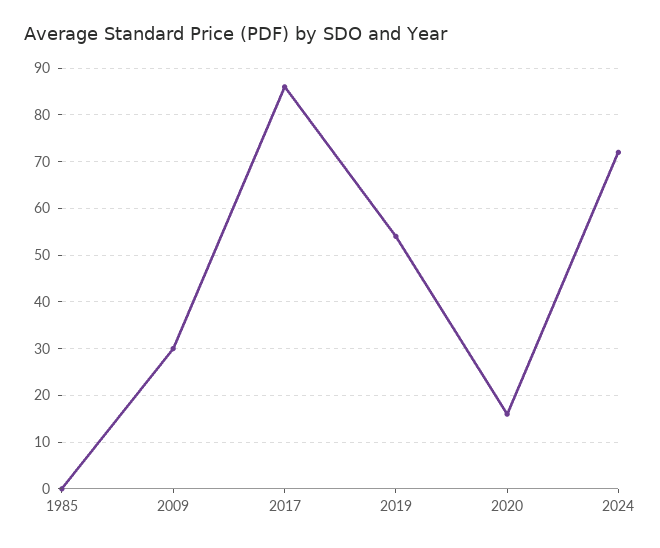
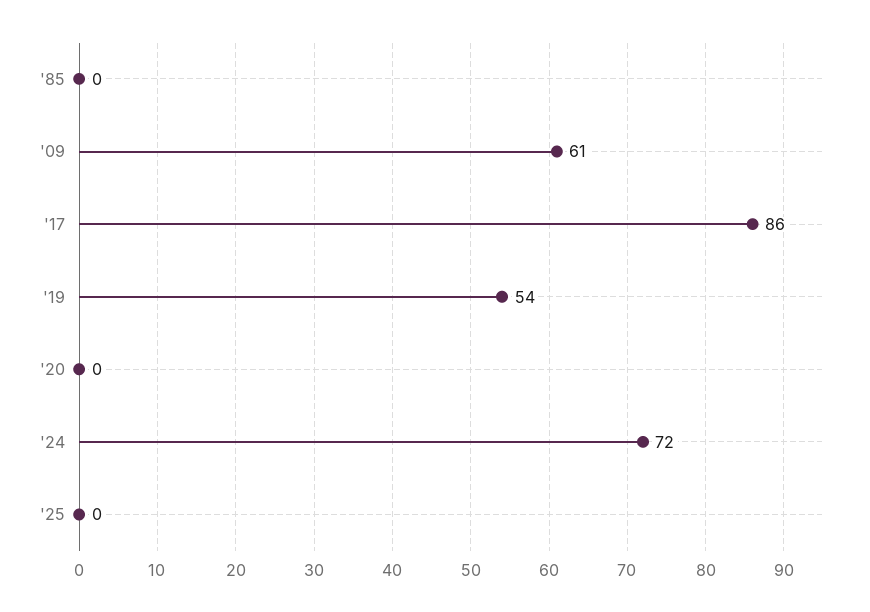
2009: 30 -> 61
2020: 15 -> 0
'25: none -> 0

